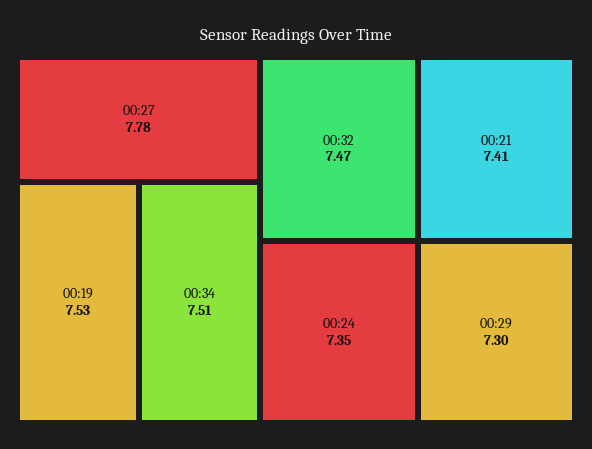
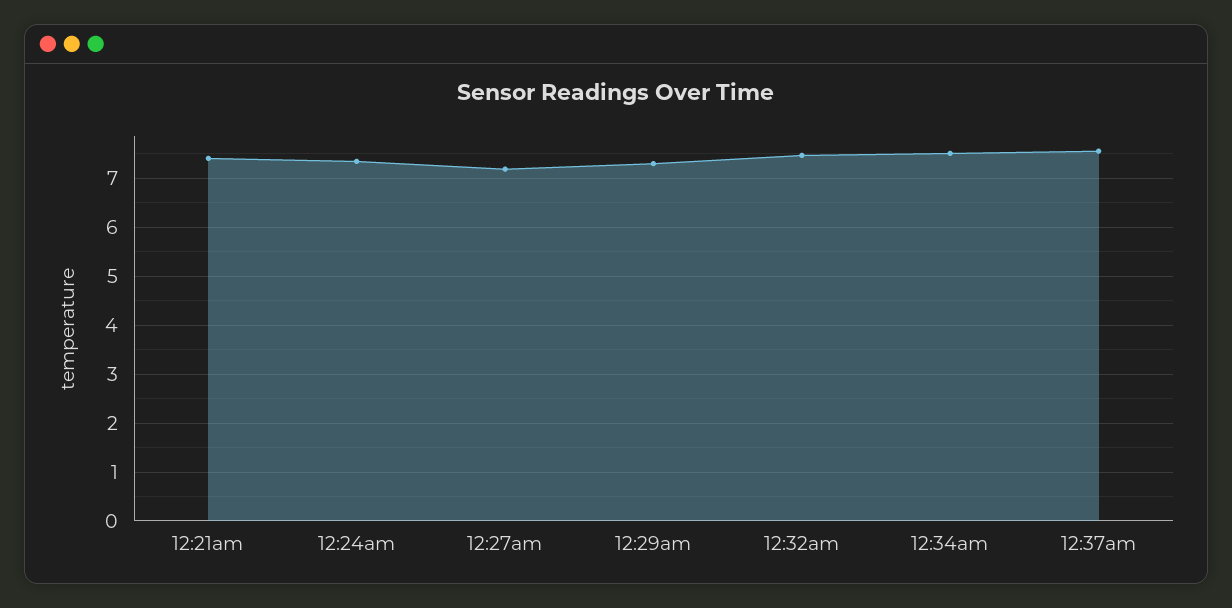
00:27: 7.78 -> 7.2
00:19: 7.53 -> none
12:37am: none -> 7.6

